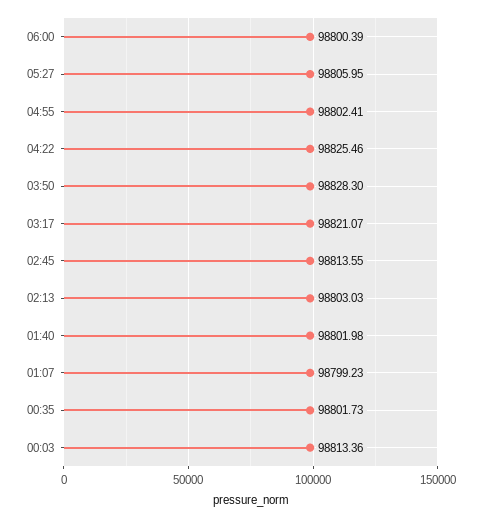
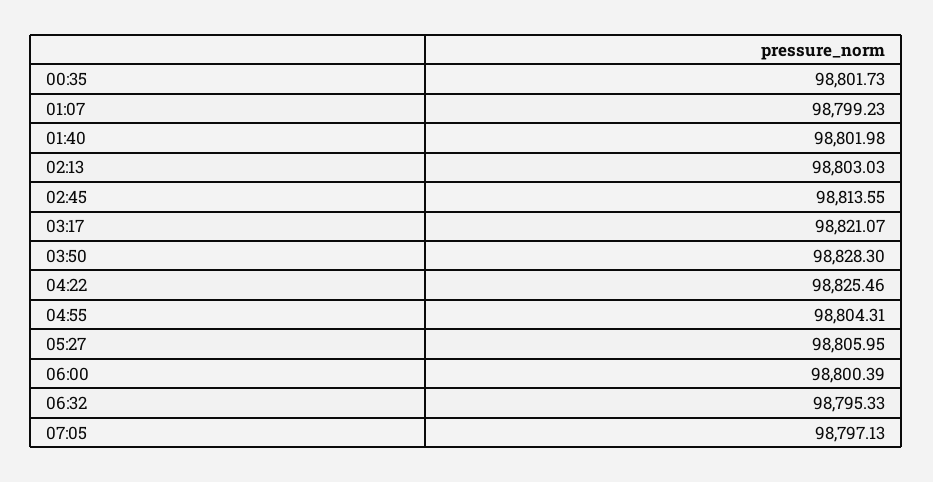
04:55: 98802.41 -> 98804.31
00:03: 98813.36 -> none
06:32: none -> 98795.33
07:05: none -> 98797.13

